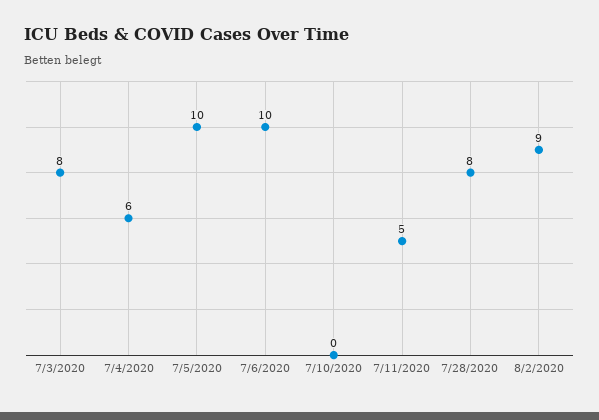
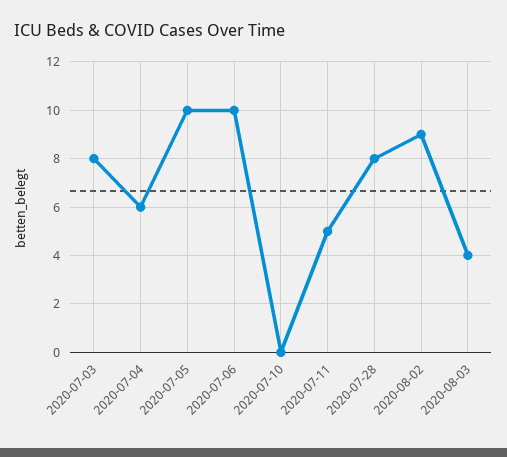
2020-08-03: none -> 4

